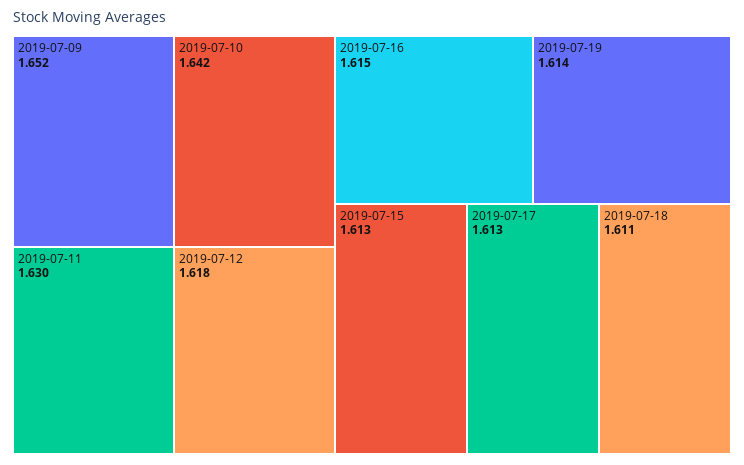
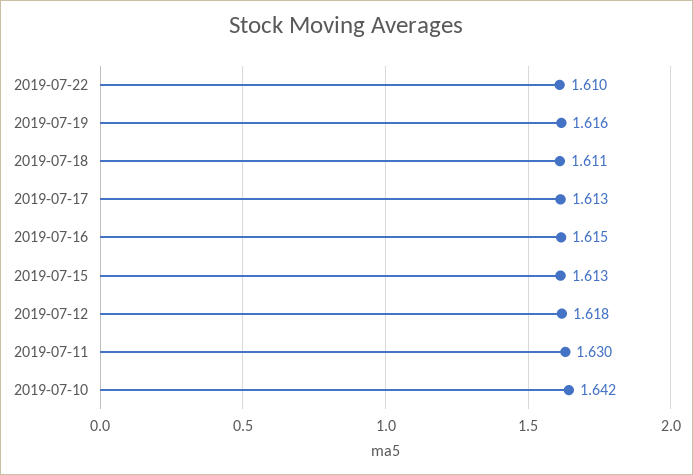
2019-07-09: 1.652 -> none
2019-07-19: 1.614 -> 1.616
2019-07-22: none -> 1.61

